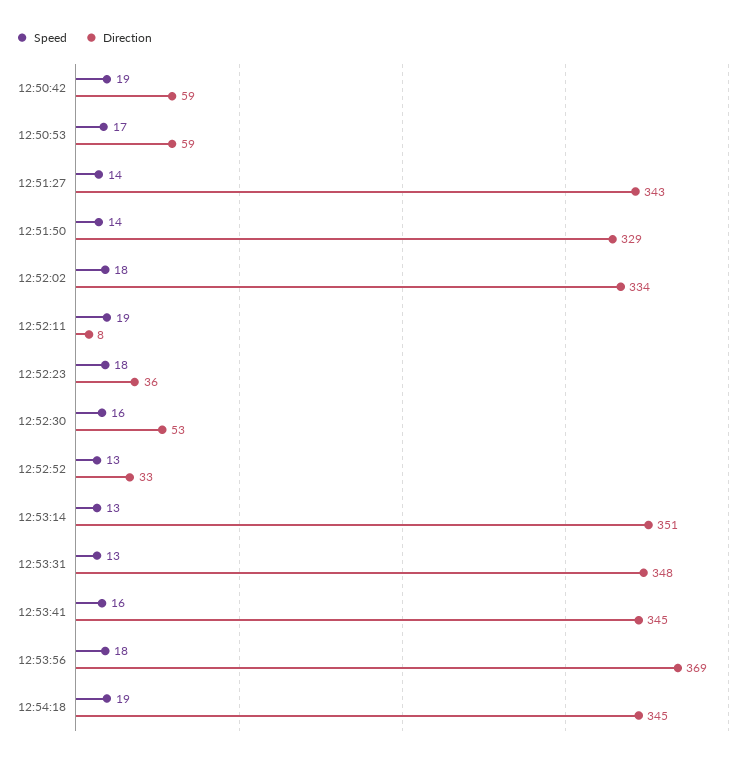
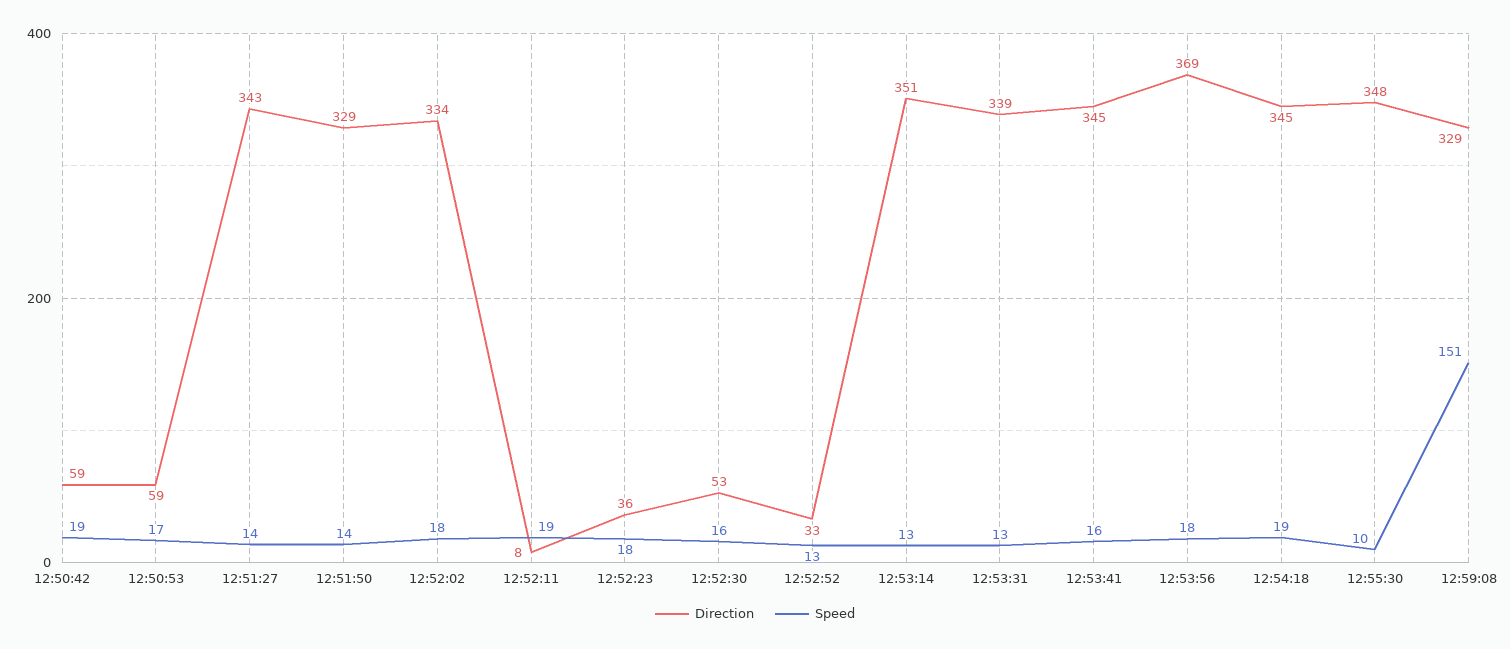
Direction, 12:53:31: 348 -> 339
Direction, 12:55:30: none -> 348
Speed, 12:55:30: none -> 10
Direction, 12:59:08: none -> 329
Speed, 12:59:08: none -> 151

